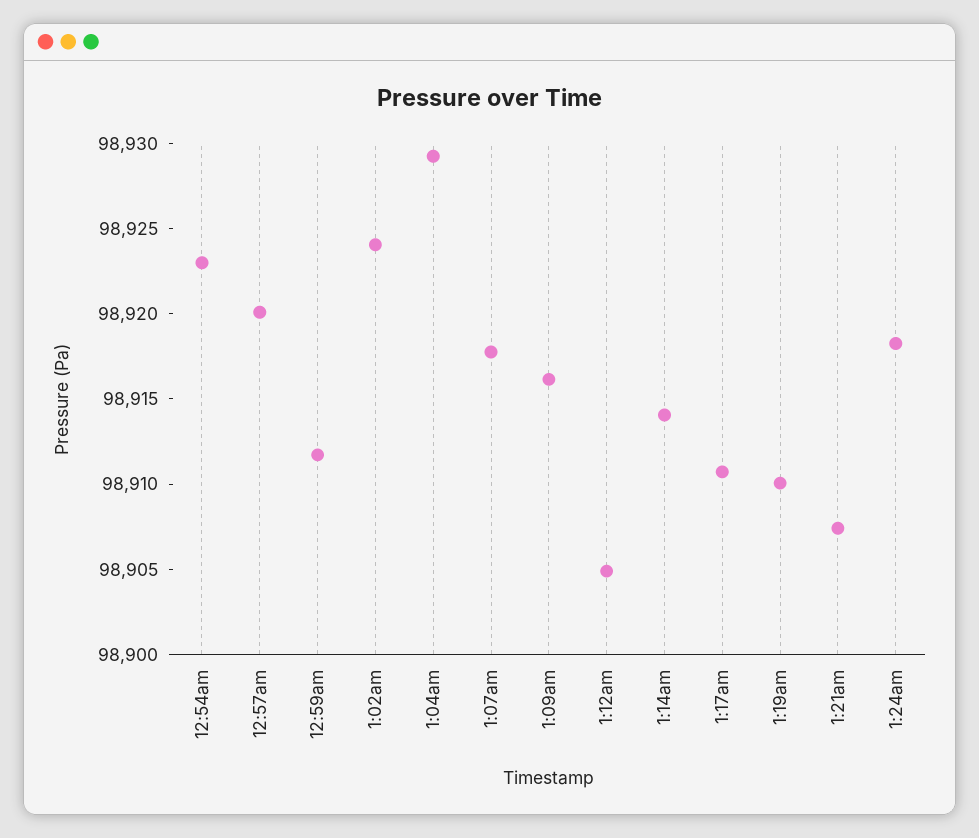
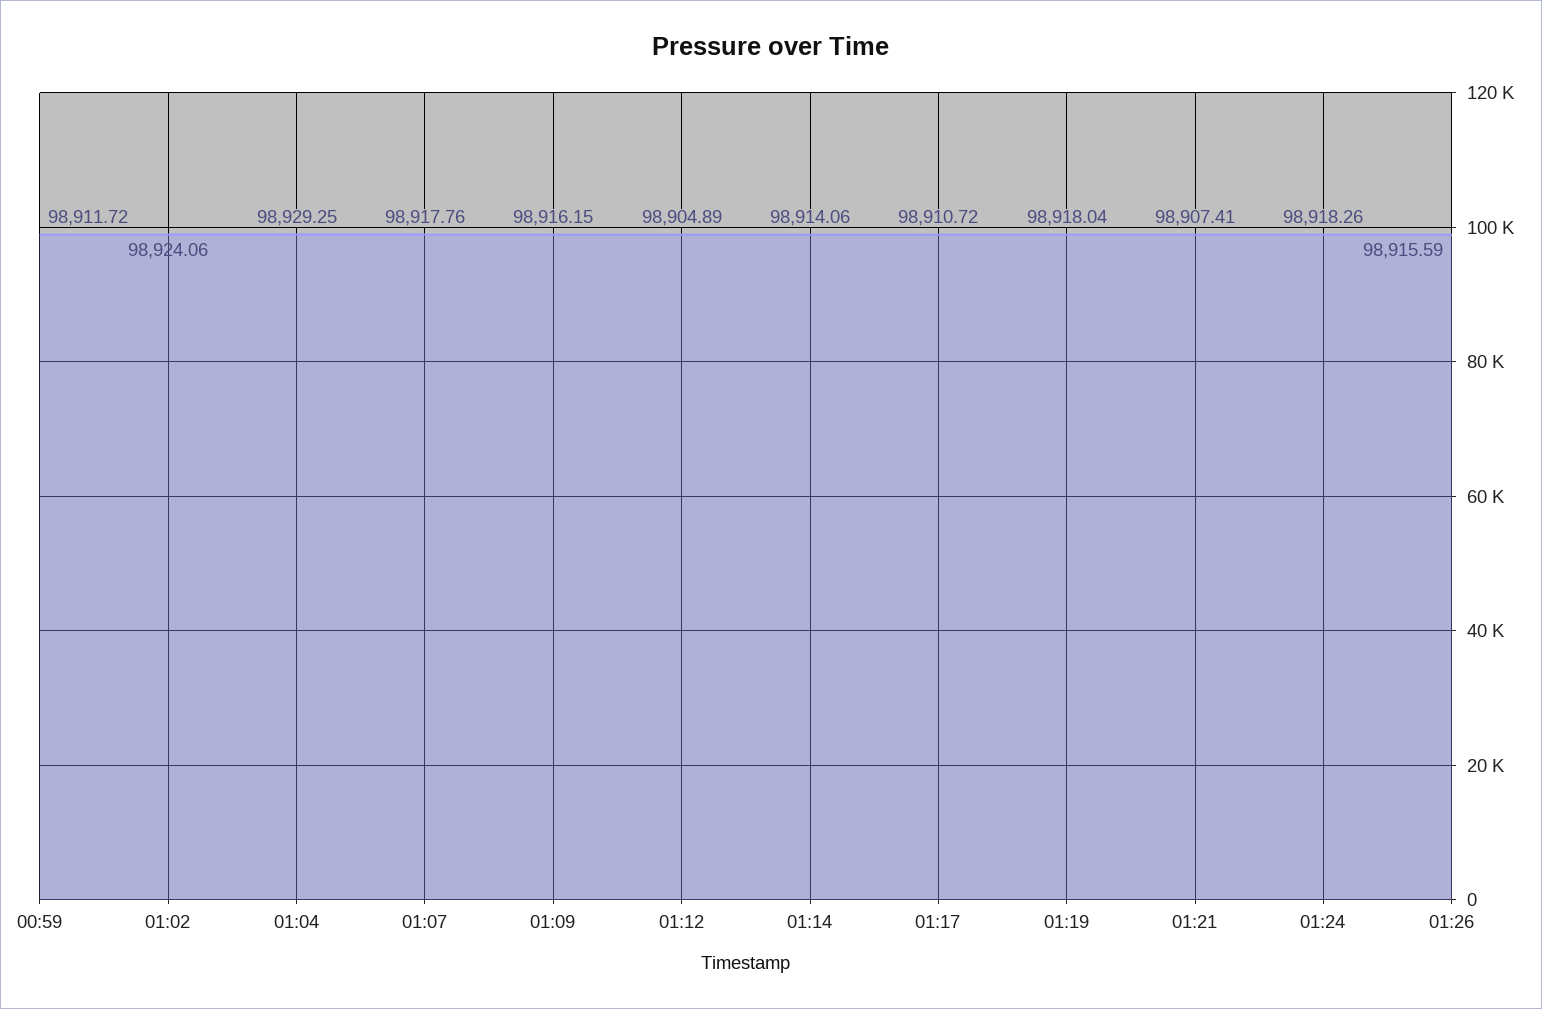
12:54am: 98923 -> none
12:57am: 98920 -> none
1:19am: 98910 -> 98918.04
01:26: none -> 98915.59

